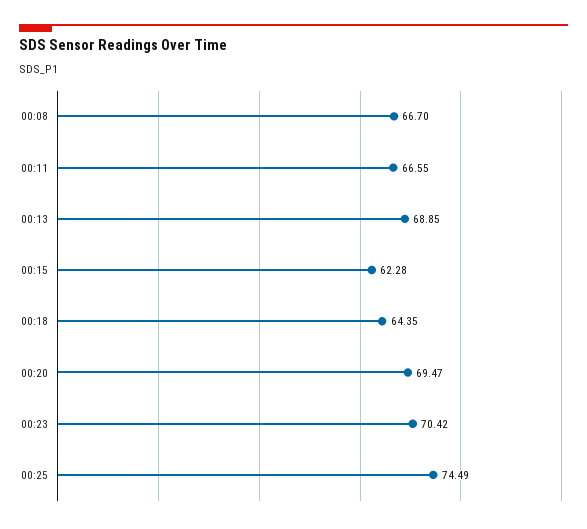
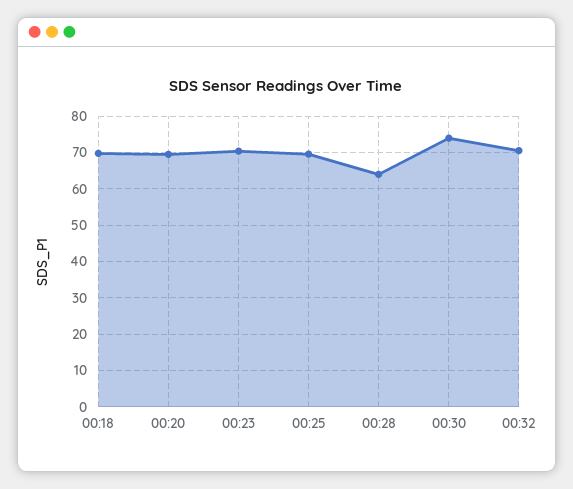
00:08: 66.7 -> none
00:11: 66.55 -> none
00:13: 68.85 -> none
00:15: 62.28 -> none
00:18: 64.35 -> 70
00:25: 74.49 -> 70
00:28: none -> 64
00:30: none -> 74
00:32: none -> 70

